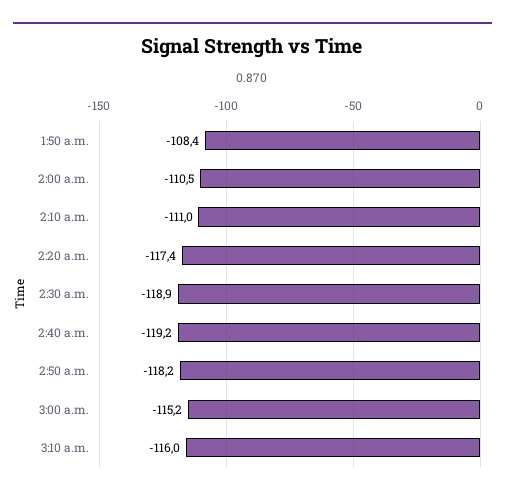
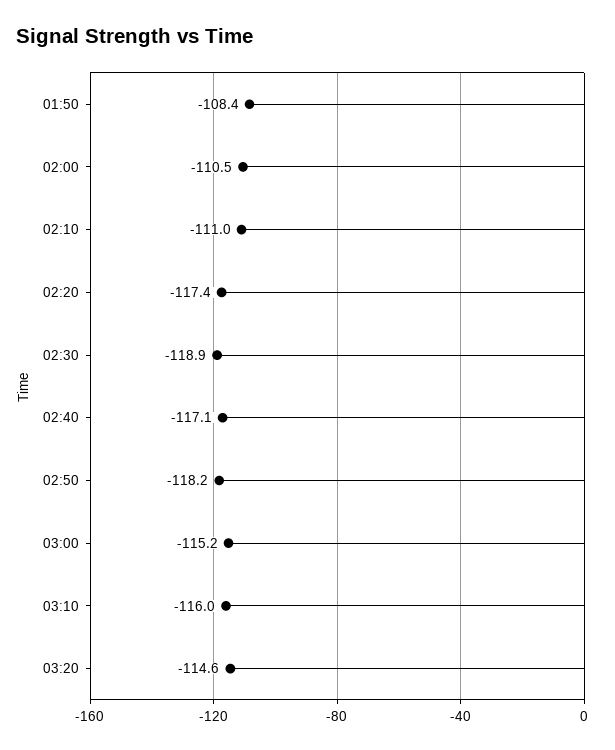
2:40 a.m.: -119.2 -> -117.1
03:20: none -> -114.6

